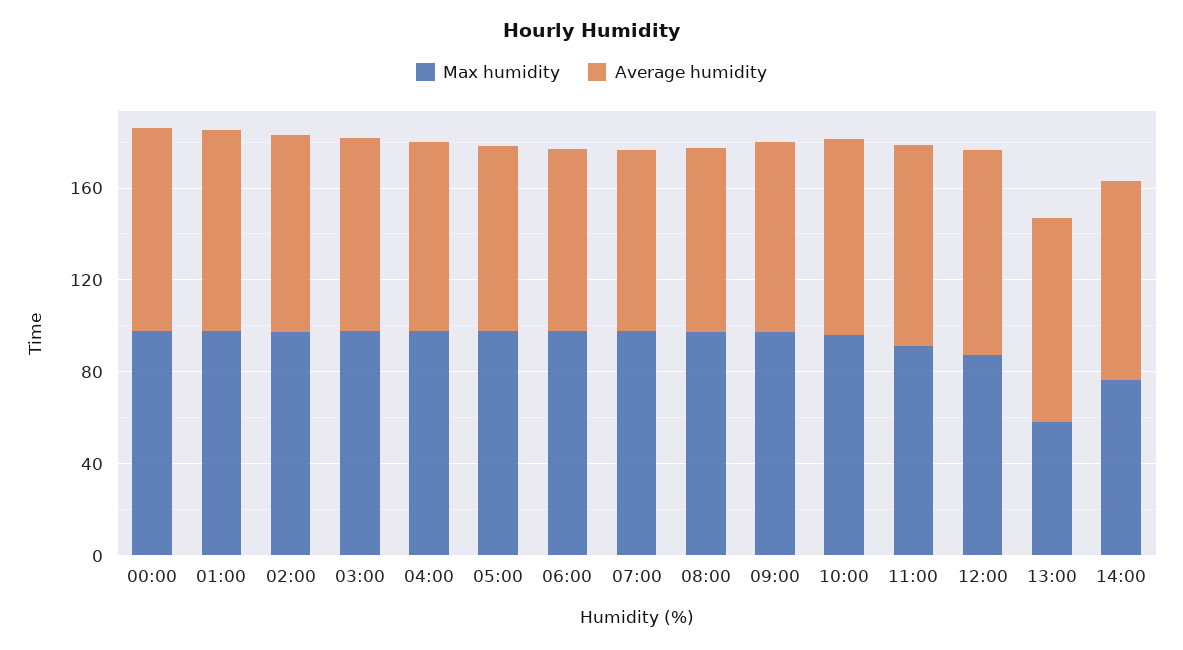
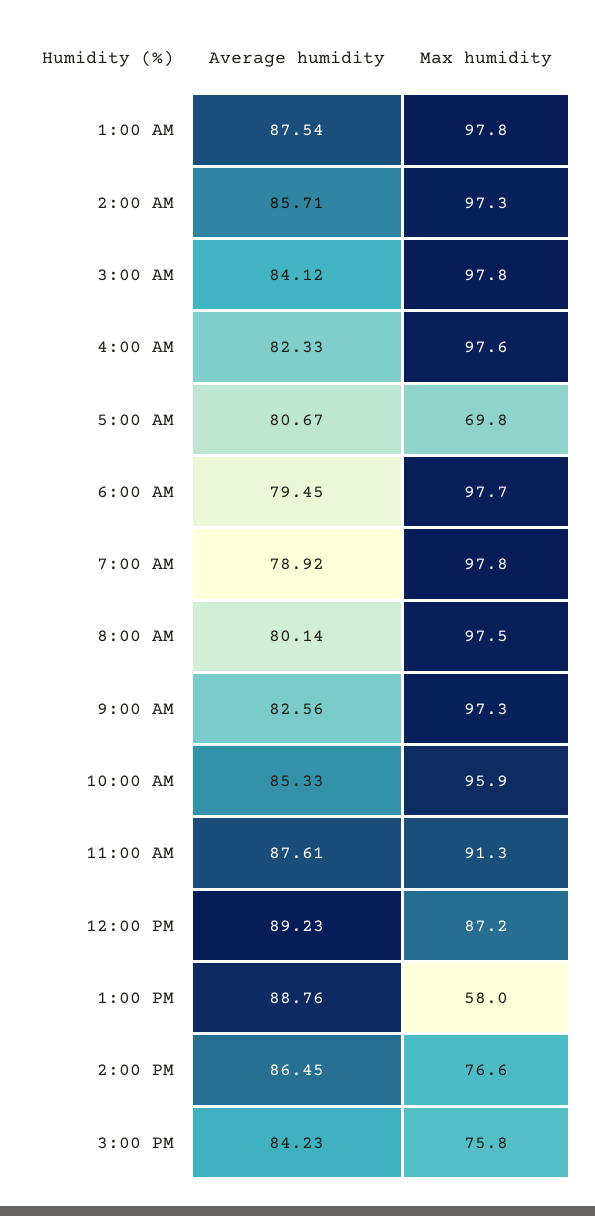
Max humidity, 00:00: 100 -> none
Average humidity, 00:00: 90 -> none
Max humidity, 05:00: 100 -> 69.8
Average humidity, 3:00 PM: none -> 84.23
Max humidity, 3:00 PM: none -> 75.8

